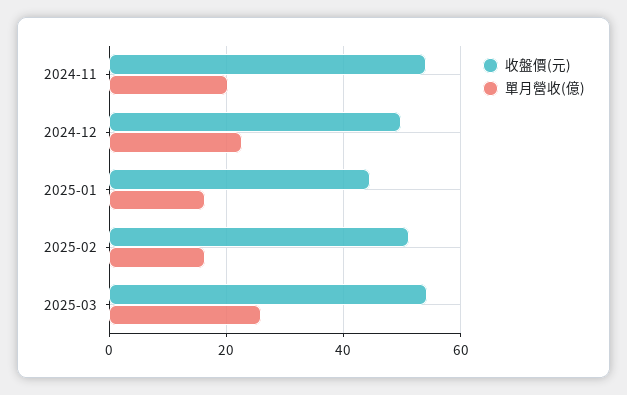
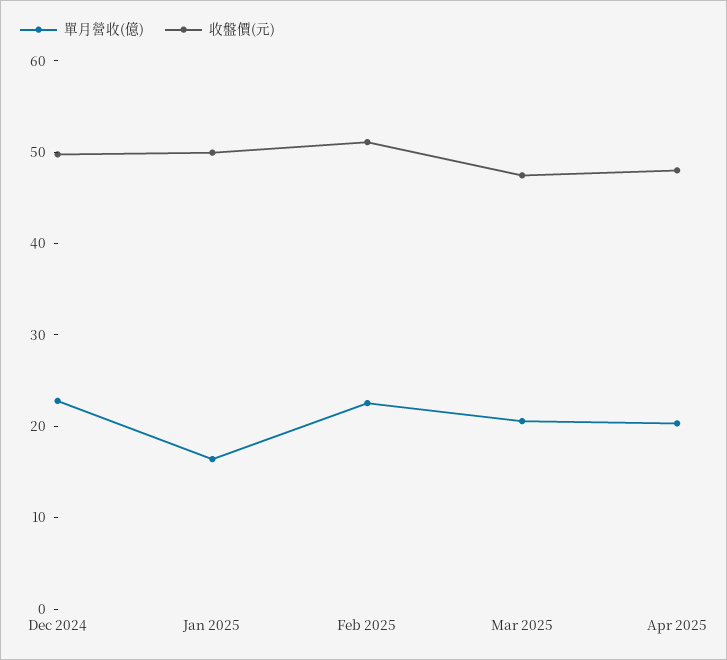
收盤價(元), 2024-11: 54 -> none
單月營收(億), 2024-11: 20 -> none
收盤價(元), 2025-01: 44 -> 50
單月營收(億), 2025-02: 16 -> 22
收盤價(元), 2025-03: 54 -> 48
單月營收(億), 2025-03: 26 -> 20
單月營收(億), Apr 2025: none -> 20
收盤價(元), Apr 2025: none -> 48

